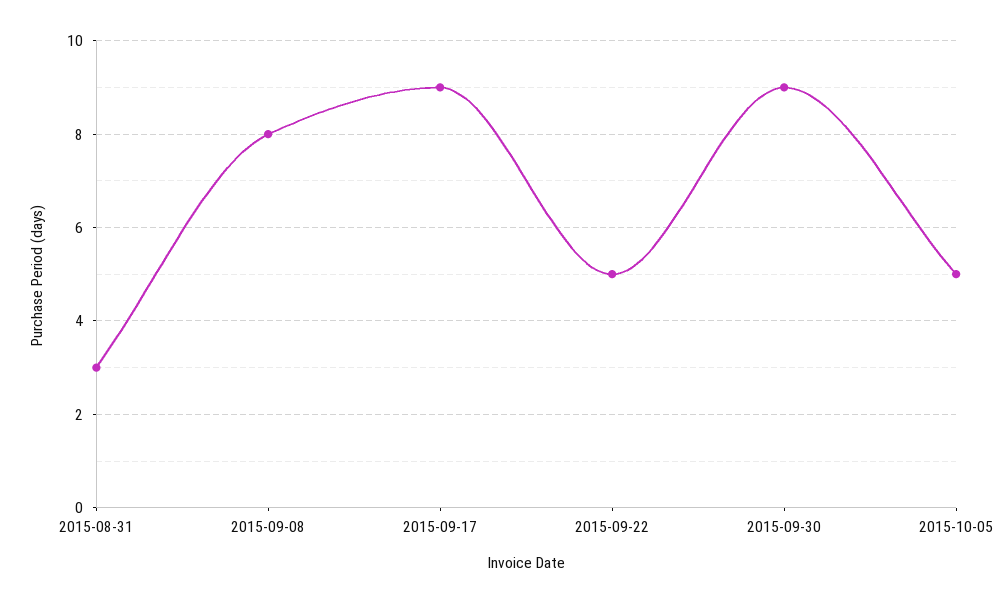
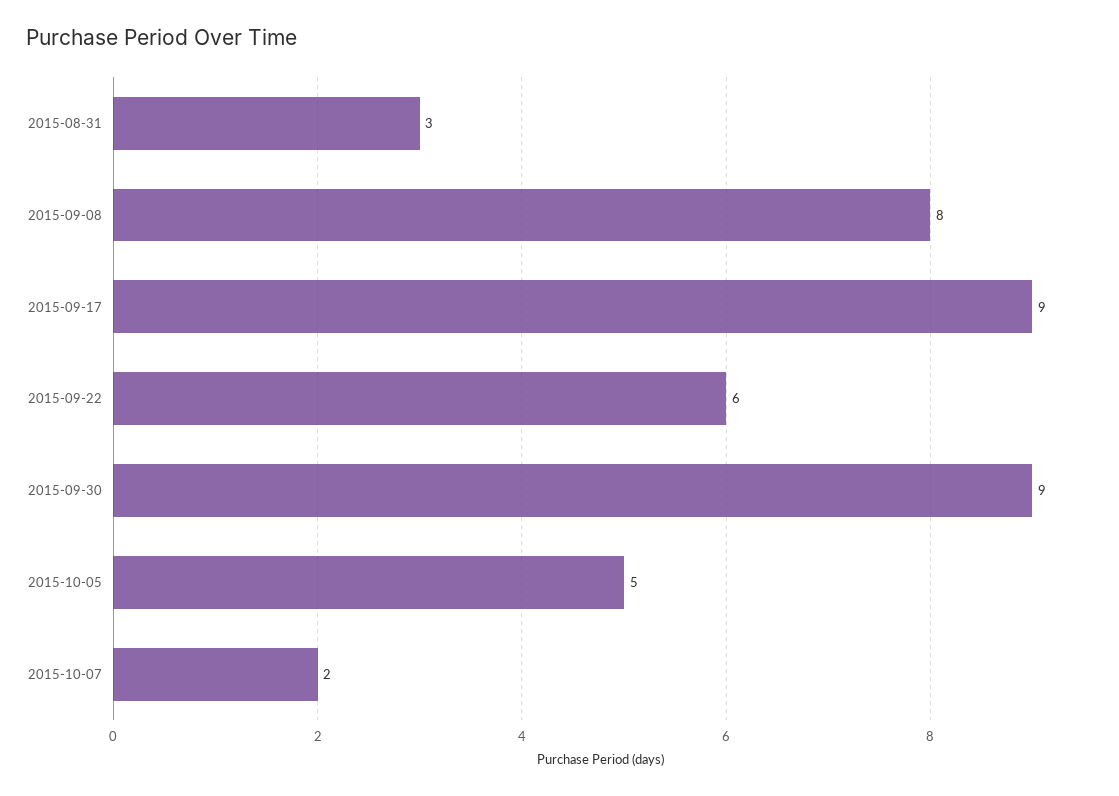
2015-09-22: 5 -> 6
2015-10-07: none -> 2

